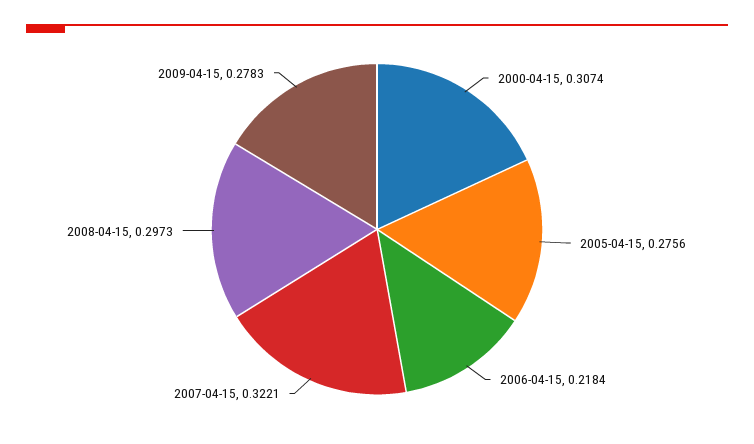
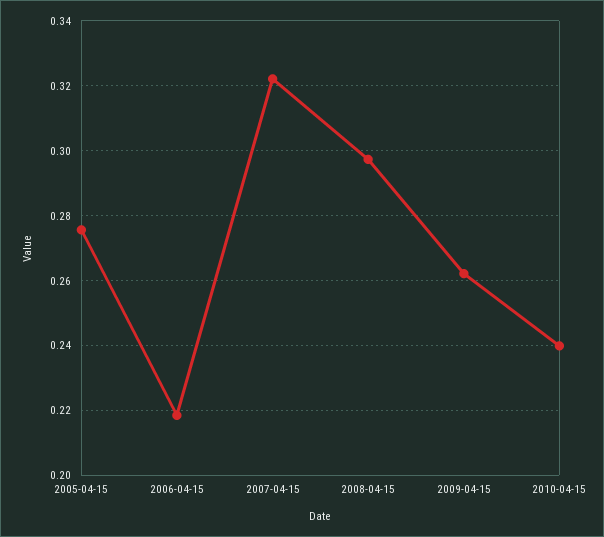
2000-04-15: 0.3074 -> none
2009-04-15: 0.2783 -> 0.262
2010-04-15: none -> 0.24

